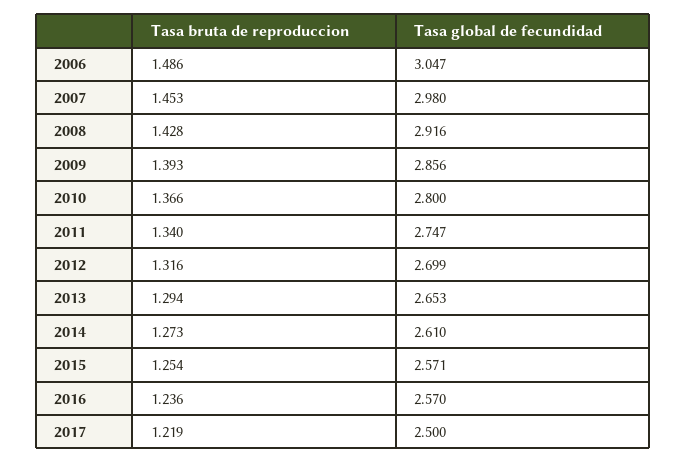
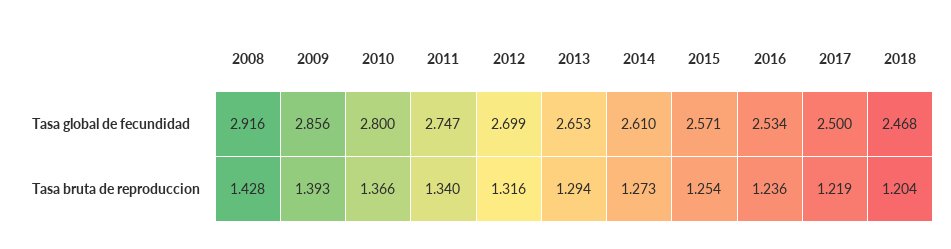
Tasa bruta de reproduccion, 2006: 1.486 -> none
Tasa global de fecundidad, 2006: 3.047 -> none
Tasa bruta de reproduccion, 2007: 1.453 -> none
Tasa global de fecundidad, 2007: 2.98 -> none
Tasa global de fecundidad, 2016: 2.57 -> 2.534
Tasa global de fecundidad, 2018: none -> 2.468
Tasa bruta de reproduccion, 2018: none -> 1.204

